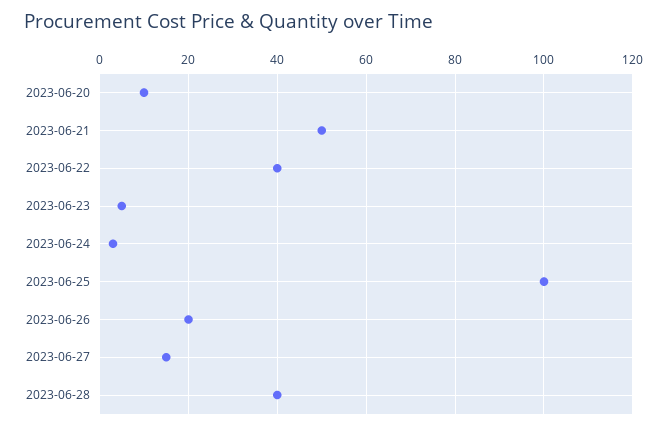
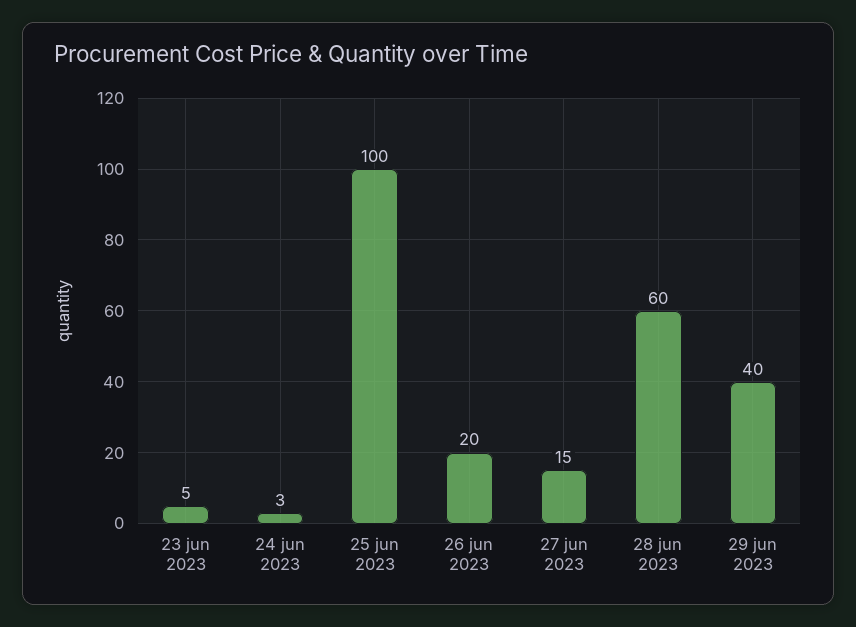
2023-06-20: 10 -> none
2023-06-21: 50 -> none
2023-06-22: 40 -> none
2023-06-28: 40 -> 60
29 jun 2023: none -> 40

